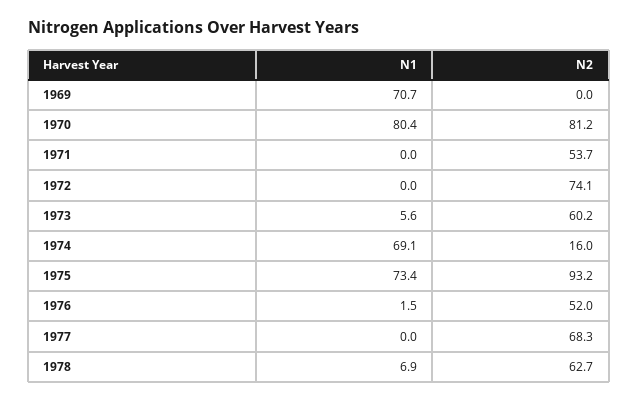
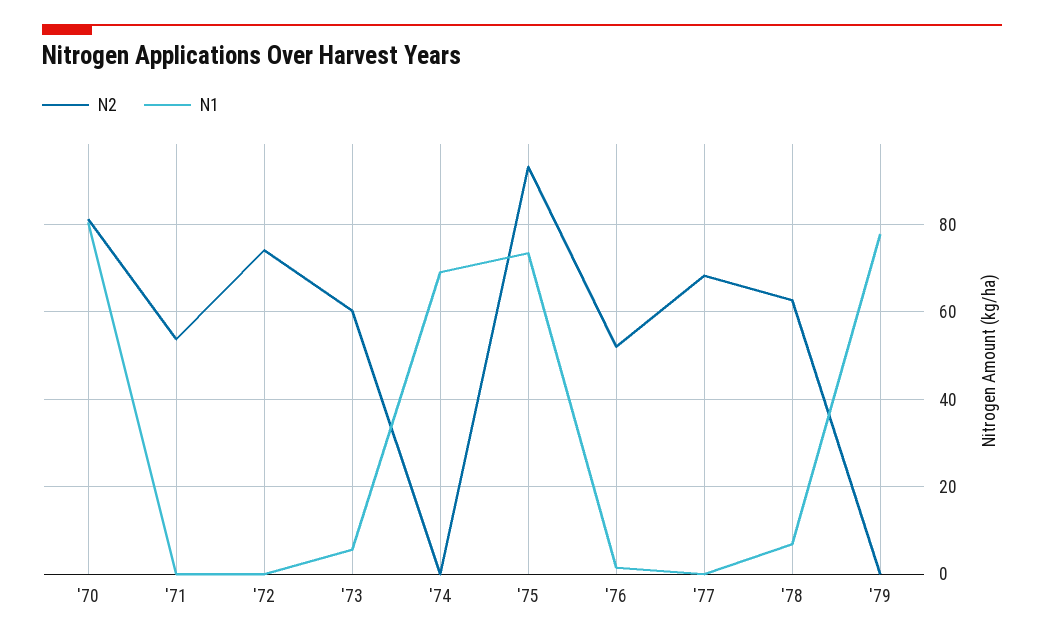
N1, 1969: 70.7 -> none
N2, 1969: 0 -> none
N2, 1974: 16 -> 0
N2, '79: none -> 0
N1, '79: none -> 78

